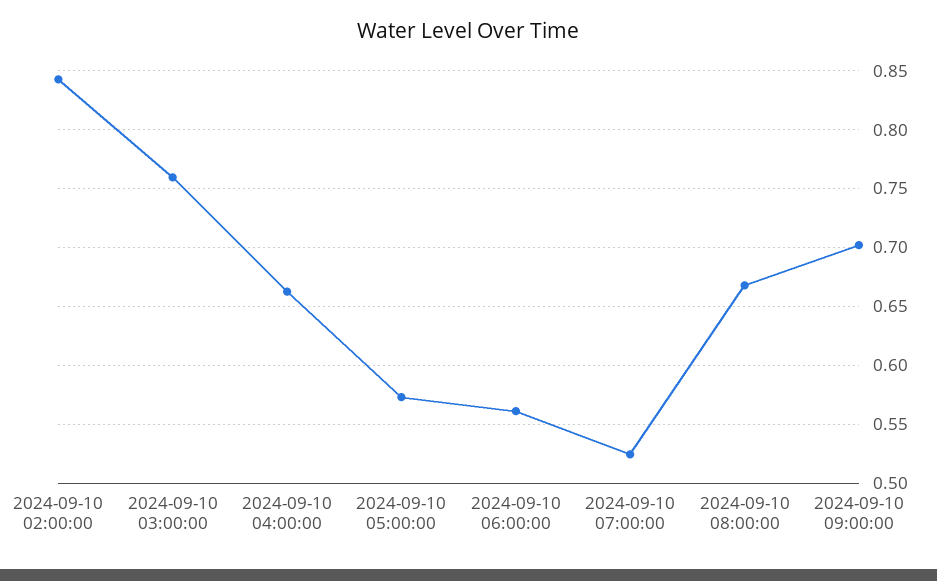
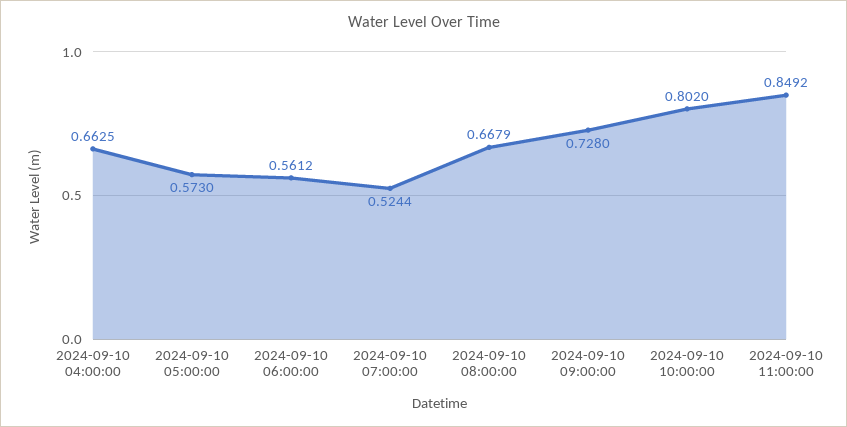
2024-09-10 02:00:00: 0.84 -> none
2024-09-10 03:00:00: 0.76 -> none
2024-09-10 09:00:00: 0.7 -> 0.728
2024-09-10 10:00:00: none -> 0.802
2024-09-10 11:00:00: none -> 0.8492

